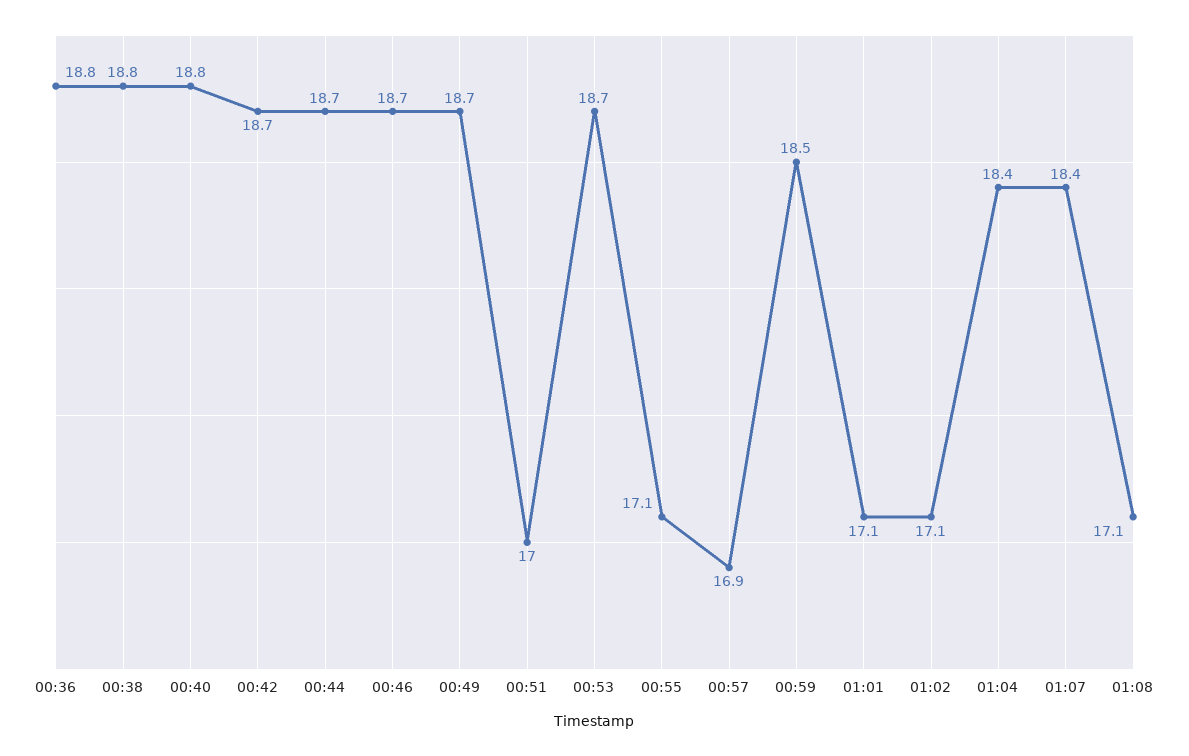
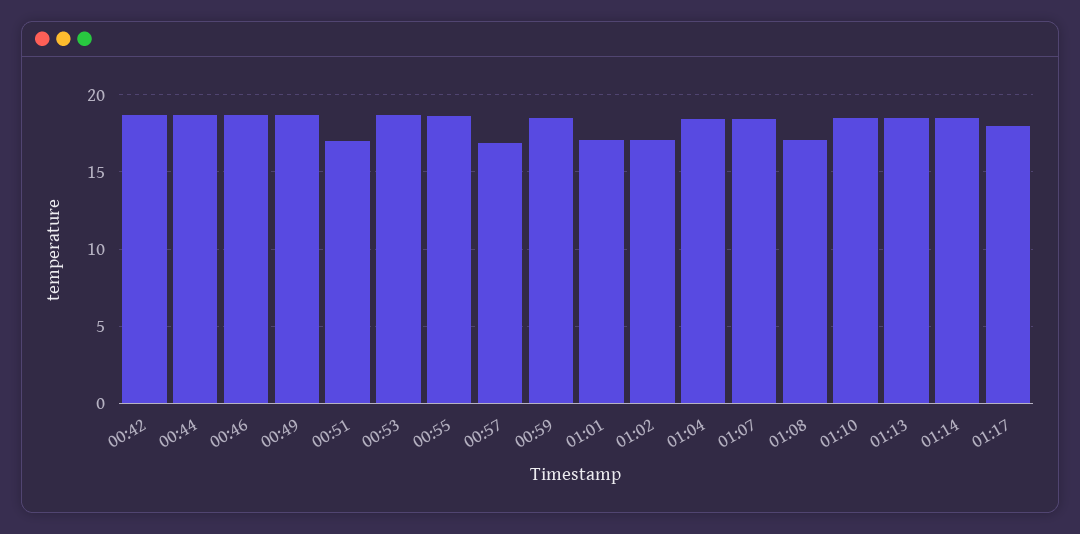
00:36: 18.8 -> none
00:38: 18.8 -> none
00:40: 18.8 -> none
00:55: 17.1 -> 18.5
01:10: none -> 18.5
01:13: none -> 18.5
01:14: none -> 18.5
01:17: none -> 18

